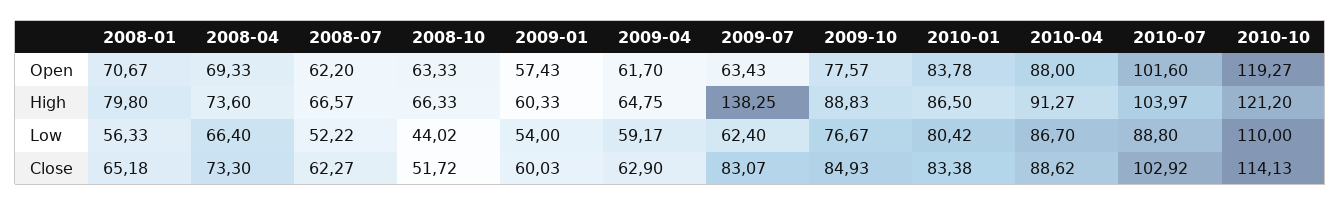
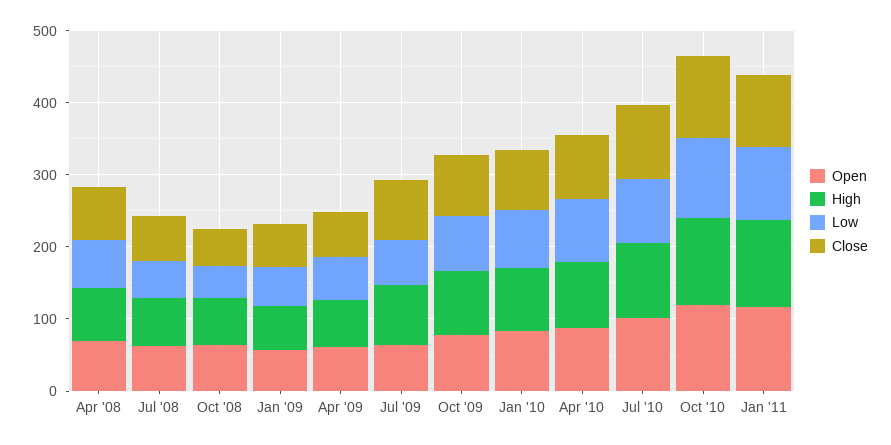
Open, 2008-01: 70.67 -> none
High, 2008-01: 79.8 -> none
High, 2009-07: 138.25 -> 80
Low, 2008-01: 56.33 -> none
Close, 2008-01: 65.18 -> none
Open, Jan '11: none -> 120
High, Jan '11: none -> 120
Low, Jan '11: none -> 100
Close, Jan '11: none -> 100

